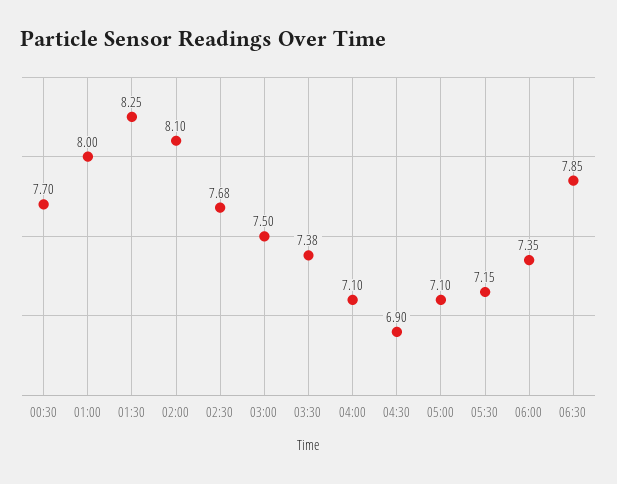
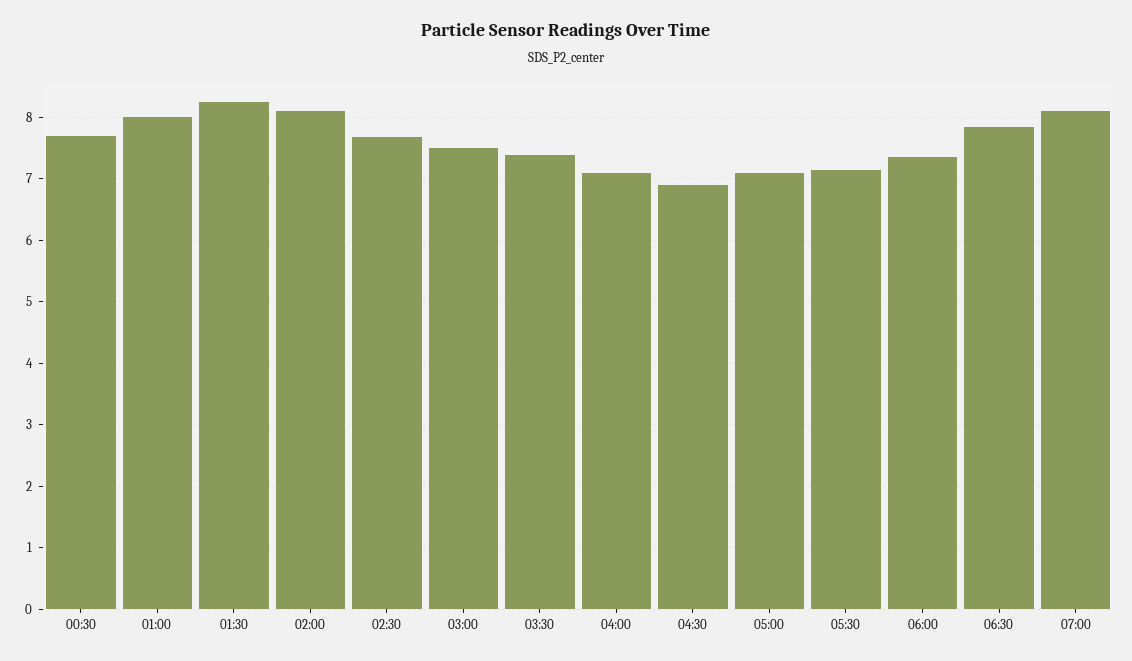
07:00: none -> 8.1

